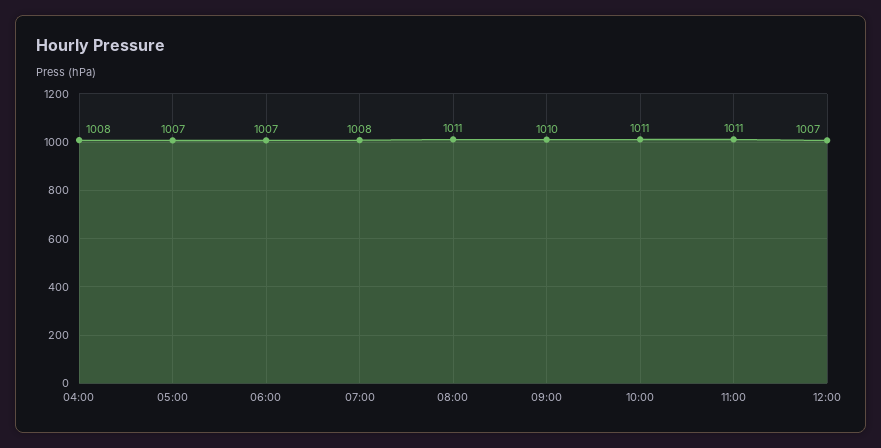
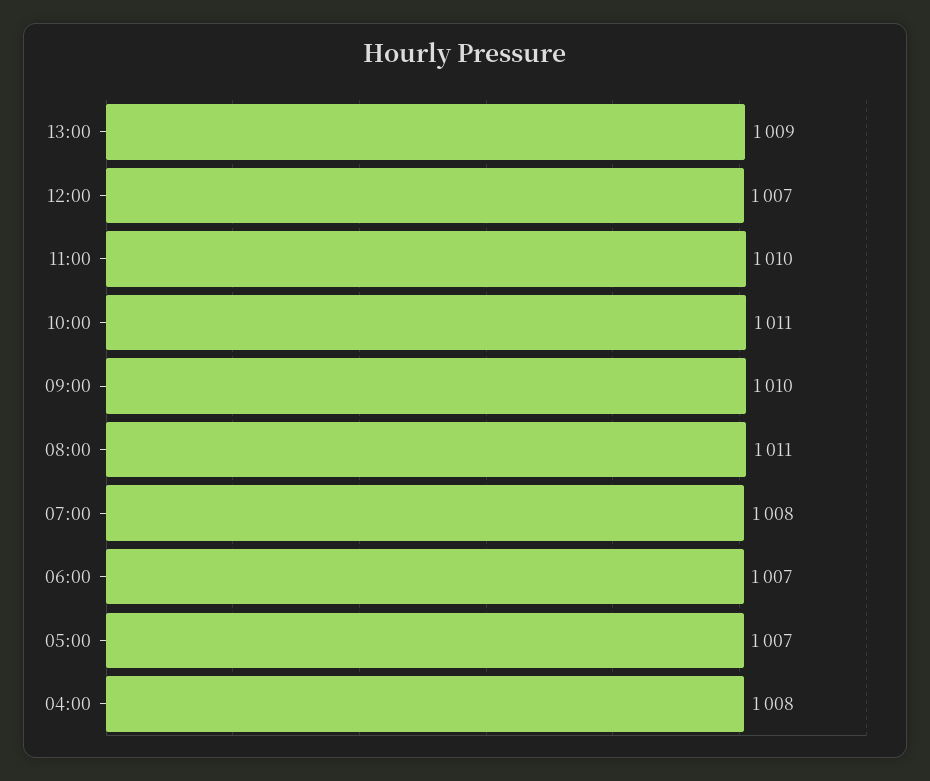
11:00: 1011 -> 1010
13:00: none -> 1009

